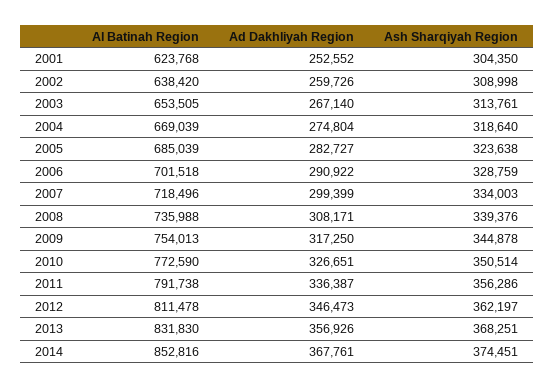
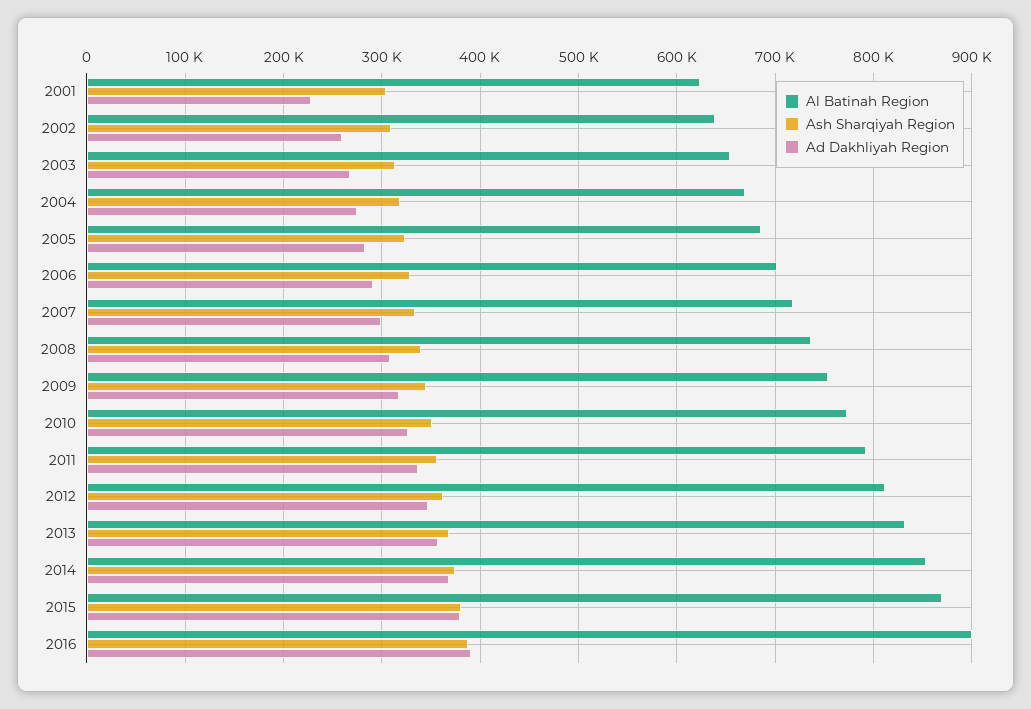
Ad Dakhliyah Region, 2001: 252552 -> 230000
Al Batinah Region, 2015: none -> 870000
Ash Sharqiyah Region, 2015: none -> 380000
Ad Dakhliyah Region, 2015: none -> 380000
Al Batinah Region, 2016: none -> 900000
Ash Sharqiyah Region, 2016: none -> 390000
Ad Dakhliyah Region, 2016: none -> 390000

